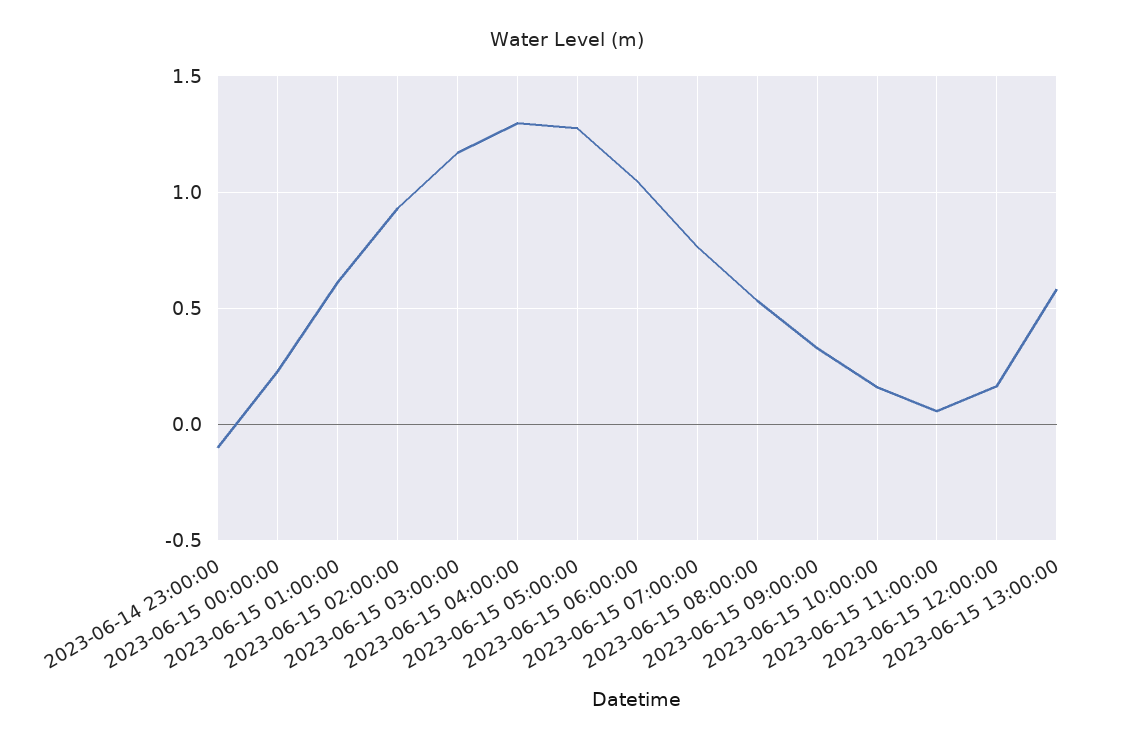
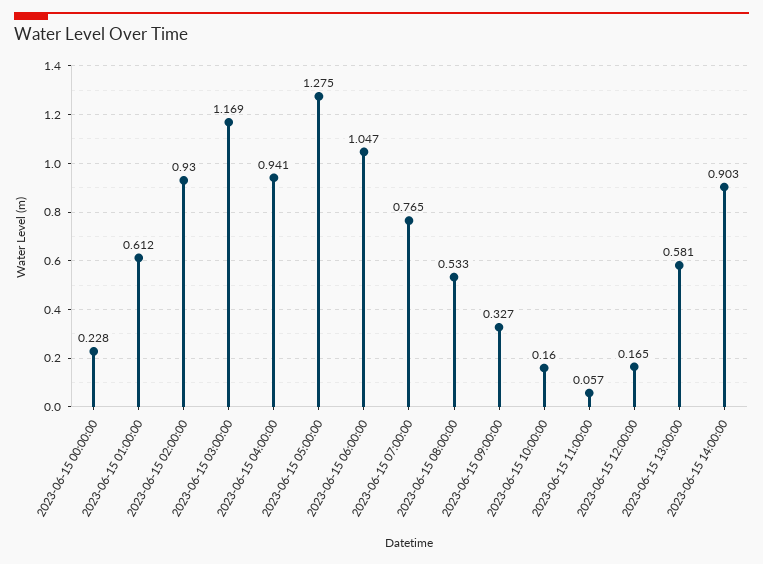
2023-06-14 23:00:00: -0.1 -> none
2023-06-15 04:00:00: 1.3 -> 0.941
2023-06-15 14:00:00: none -> 0.903

